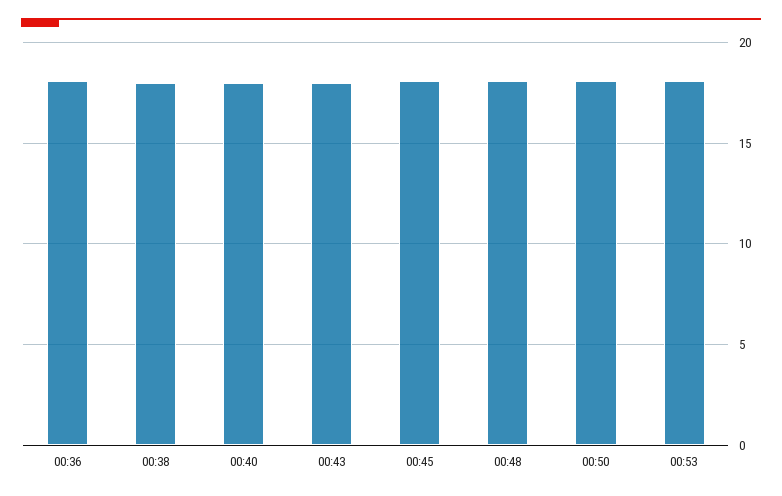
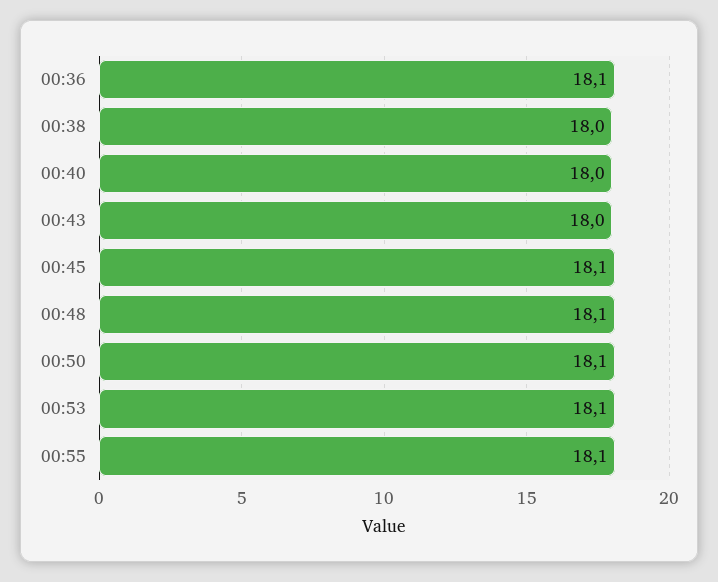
00:55: none -> 18.1

